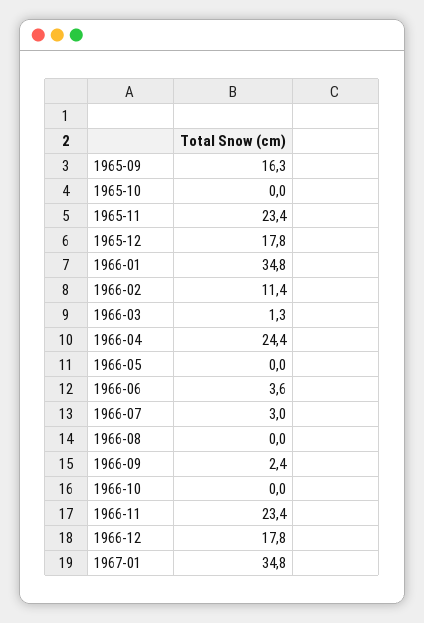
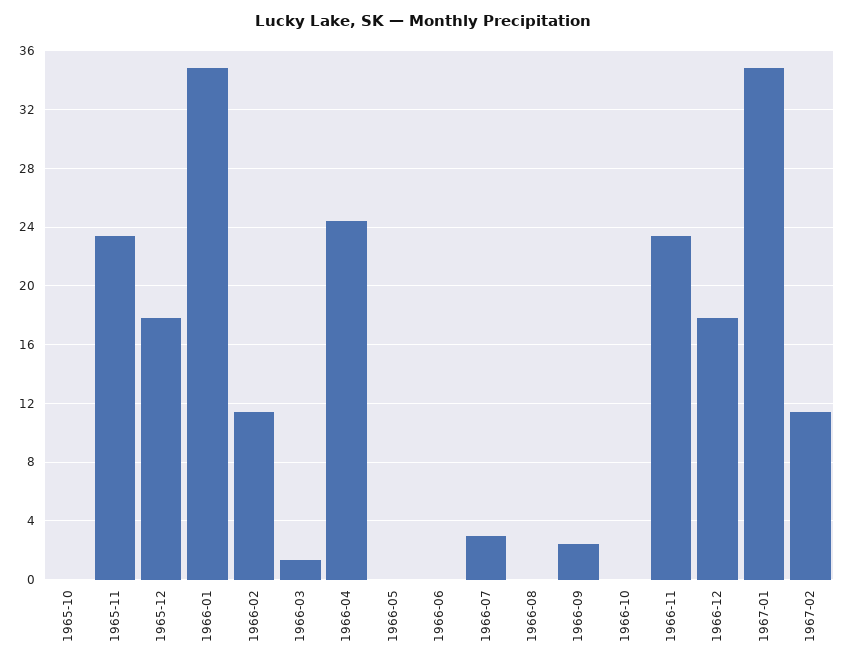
1965-09: 16.3 -> none
1966-06: 3.6 -> 0
1967-02: none -> 11.5

